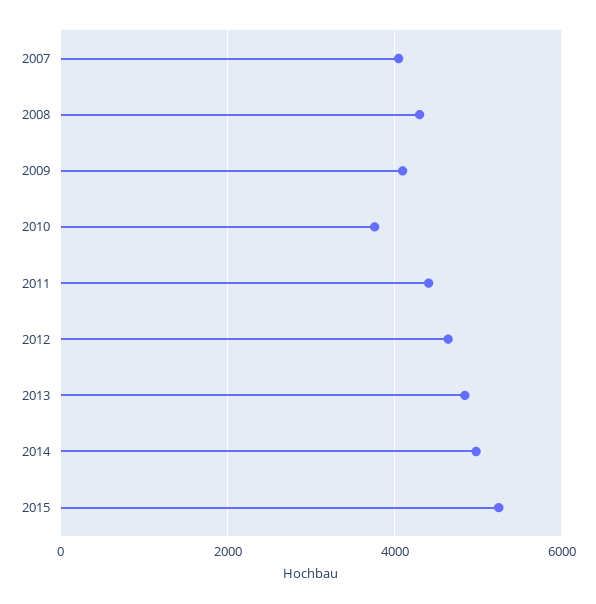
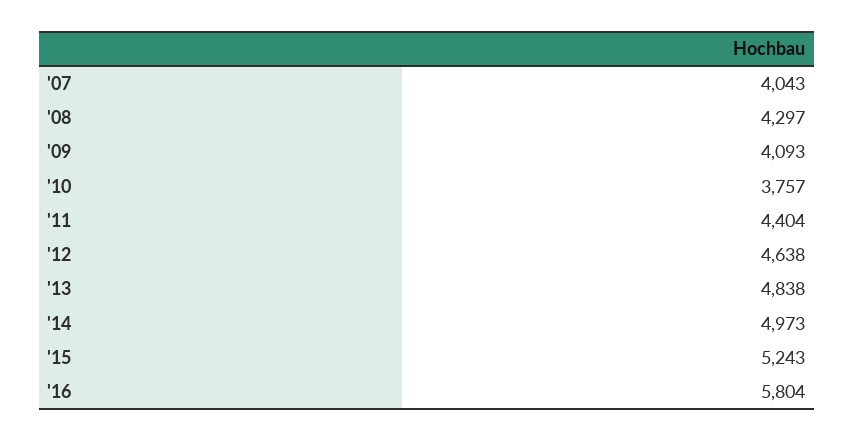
'16: none -> 5804

